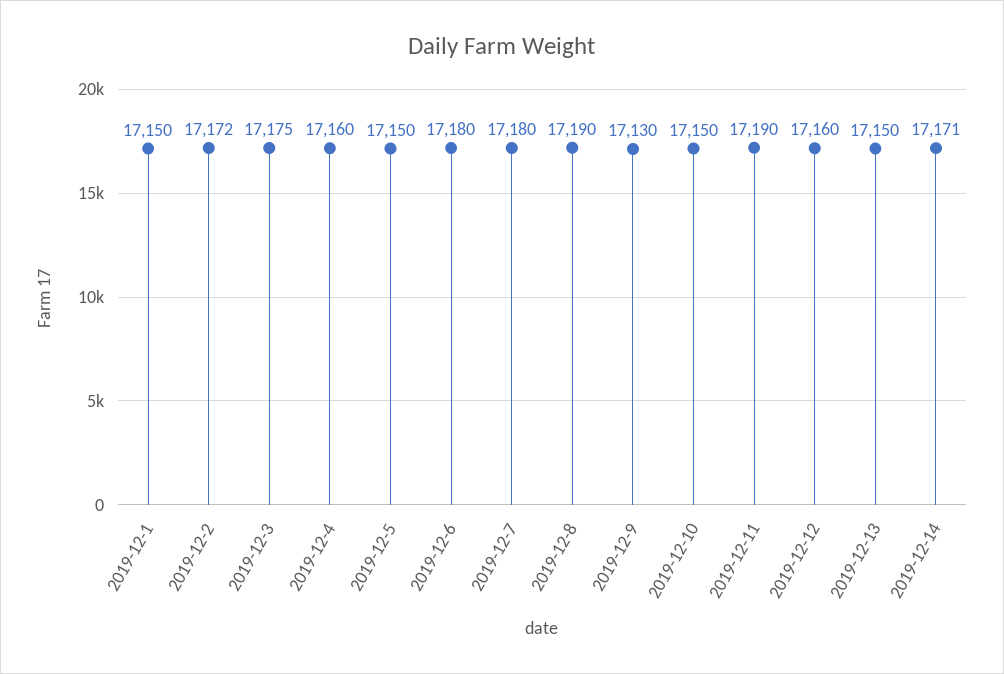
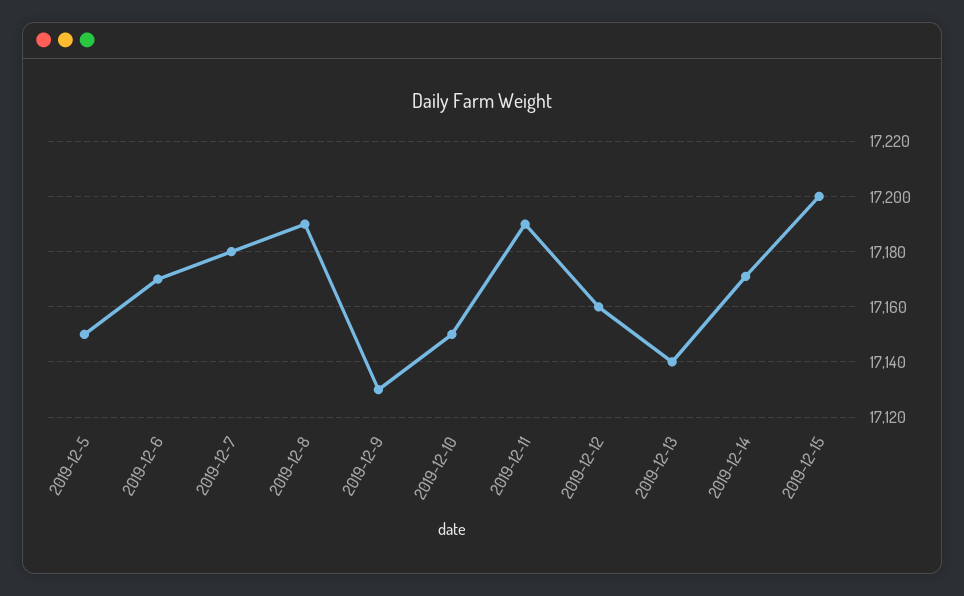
2019-12-1: 17150 -> none
2019-12-2: 17172 -> none
2019-12-3: 17175 -> none
2019-12-4: 17160 -> none
2019-12-6: 17180 -> 17170
2019-12-13: 17150 -> 17140
2019-12-15: none -> 17200

